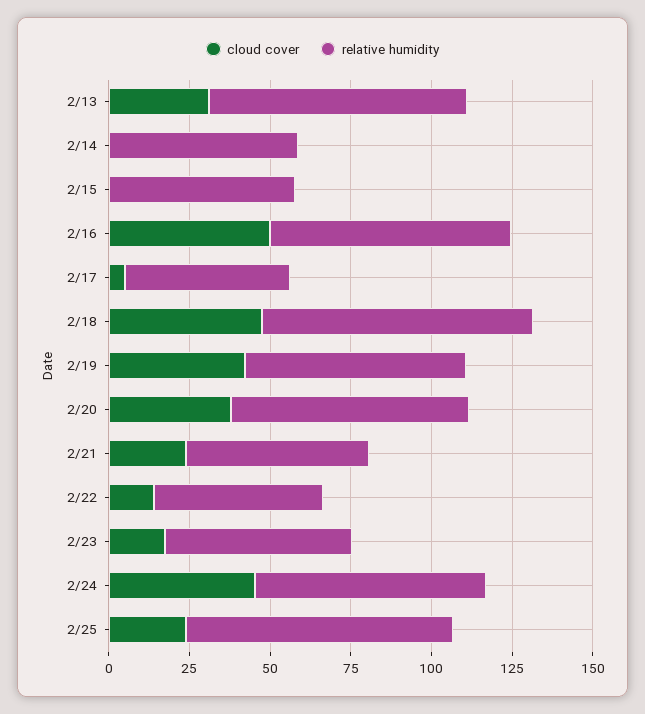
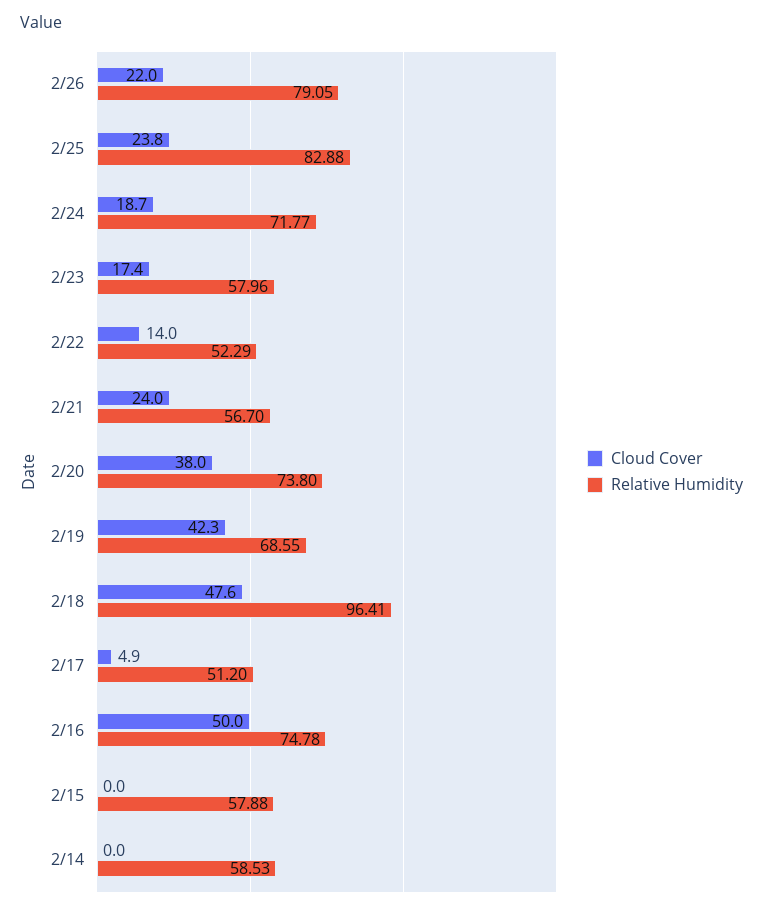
cloud cover, 2/13: 30 -> none
relative humidity, 2/13: 80 -> none
relative humidity, 2/18: 85 -> 96.41
cloud cover, 2/24: 45 -> 18.7
cloud cover, 2/26: none -> 22
relative humidity, 2/26: none -> 79.05

